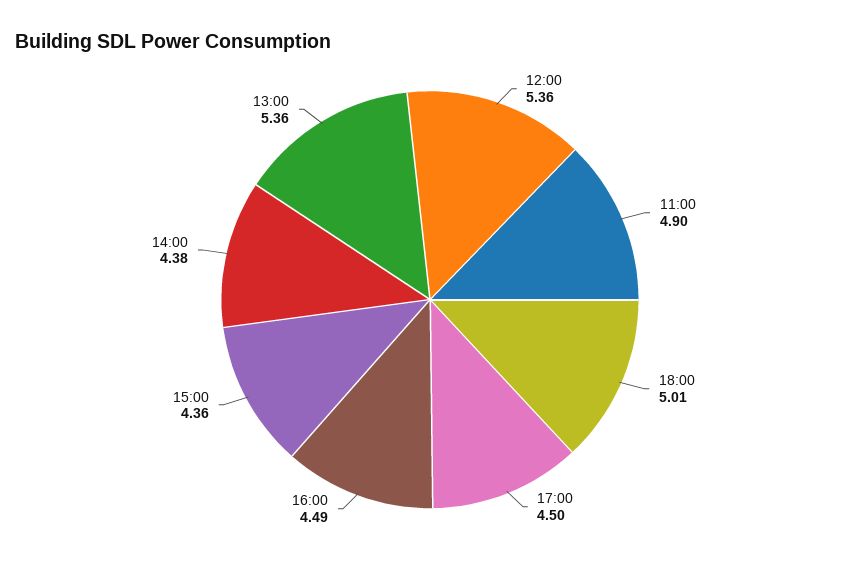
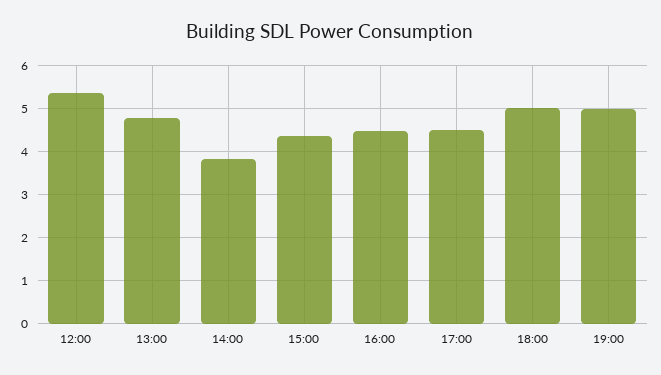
11:00: 4.9 -> none
14:00: 4.38 -> 3.8
13:00: 5.36 -> 4.8
19:00: none -> 5

